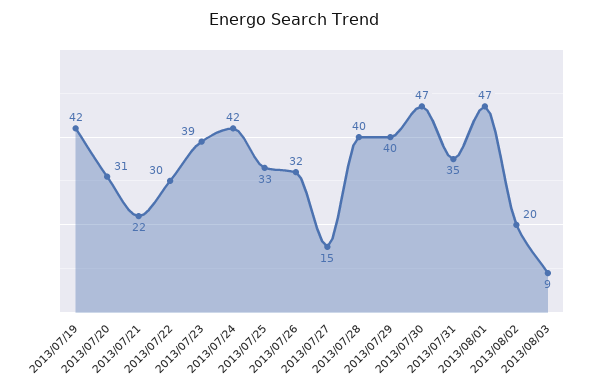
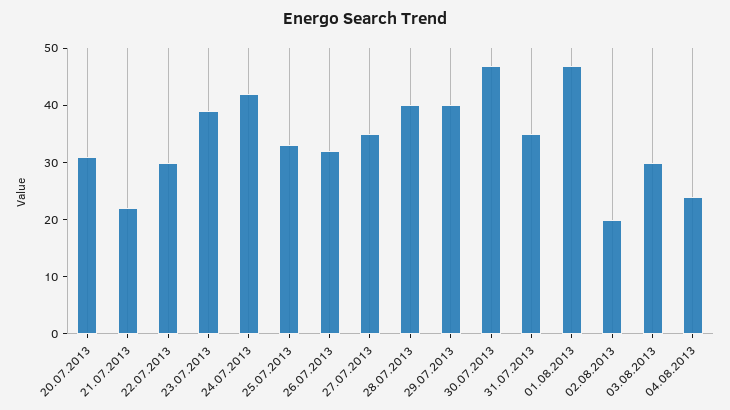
2013/07/19: 42 -> none
2013/07/27: 15 -> 35
2013/08/03: 9 -> 30
04.08.2013: none -> 25

